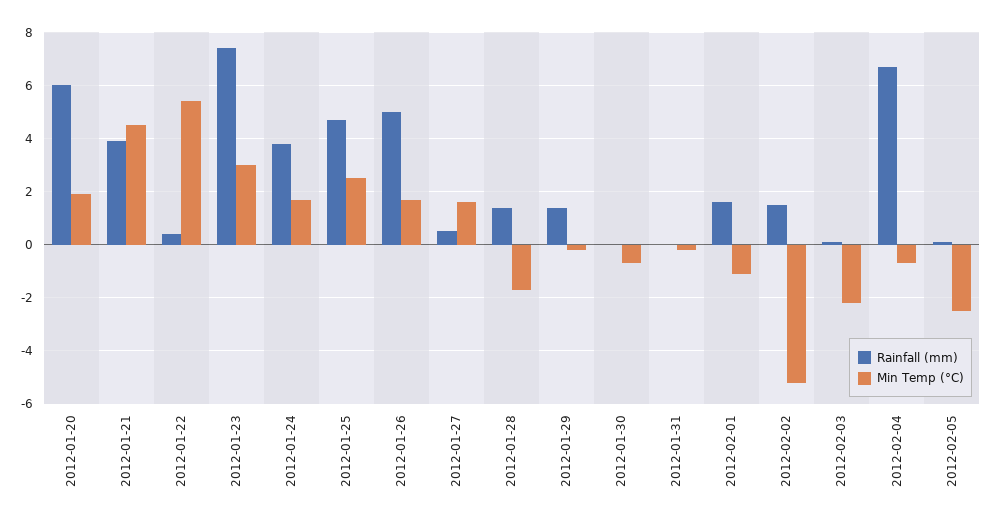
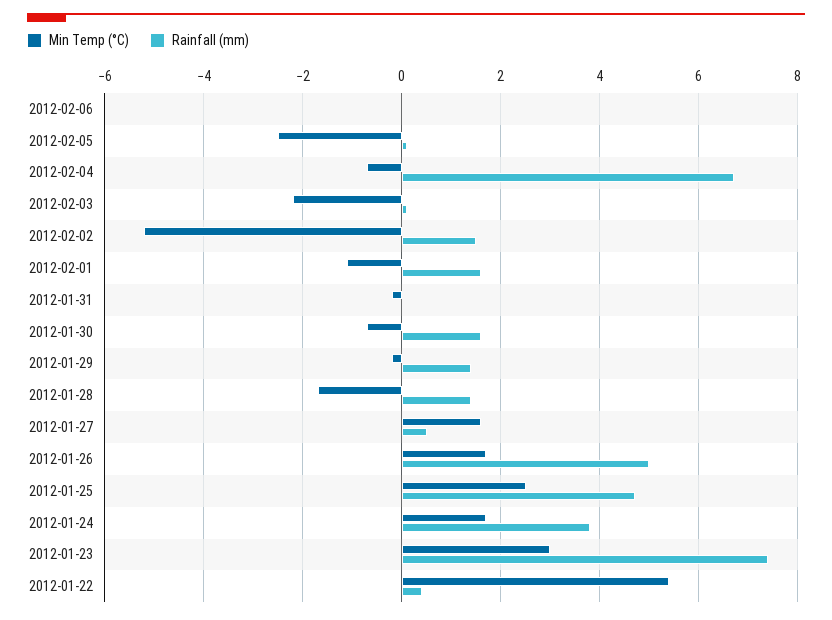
Rainfall (mm), 2012-01-20: 6 -> none
Min Temp (°C), 2012-01-20: 2 -> none
Rainfall (mm), 2012-01-21: 4 -> none
Min Temp (°C), 2012-01-21: 4.5 -> none
Rainfall (mm), 2012-01-30: 0 -> 1.5
Min Temp (°C), 2012-02-06: none -> 0
Rainfall (mm), 2012-02-06: none -> 0

